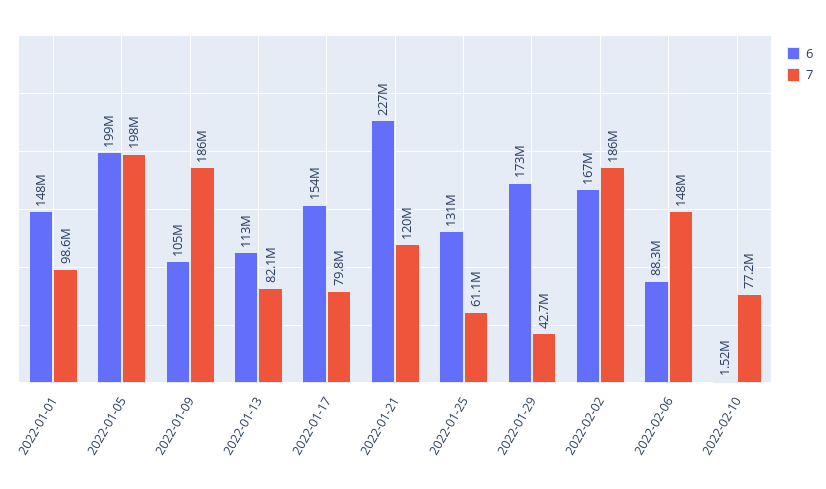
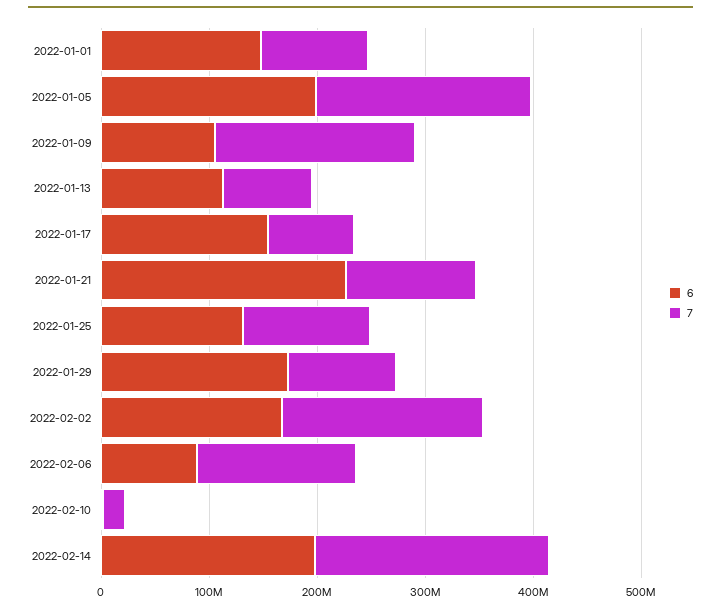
7, 2022-01-25: 61100000 -> 120000000
7, 2022-01-29: 42700000 -> 100000000
7, 2022-02-10: 77200000 -> 20000000
6, 2022-02-14: none -> 200000000
7, 2022-02-14: none -> 220000000

